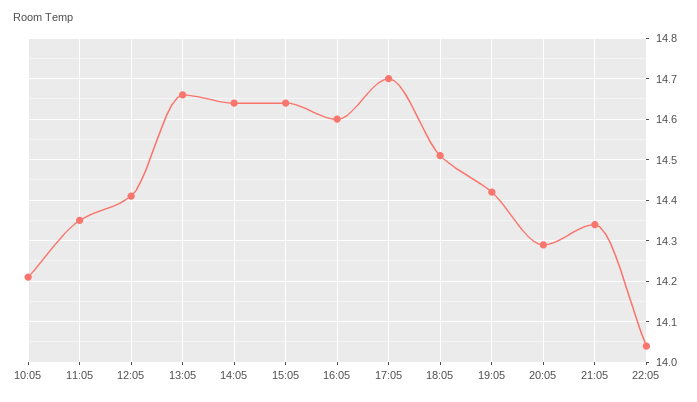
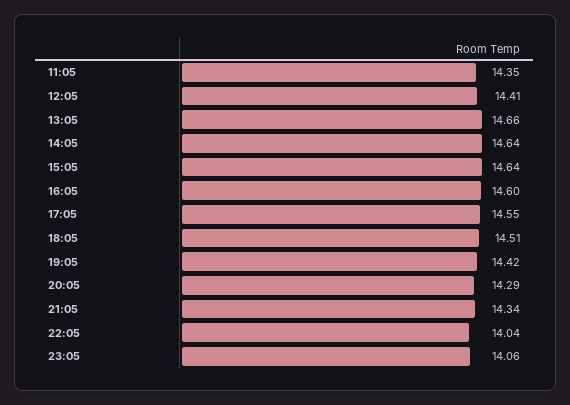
10:05: 14.2 -> none
17:05: 14.7 -> 14.55
23:05: none -> 14.06

